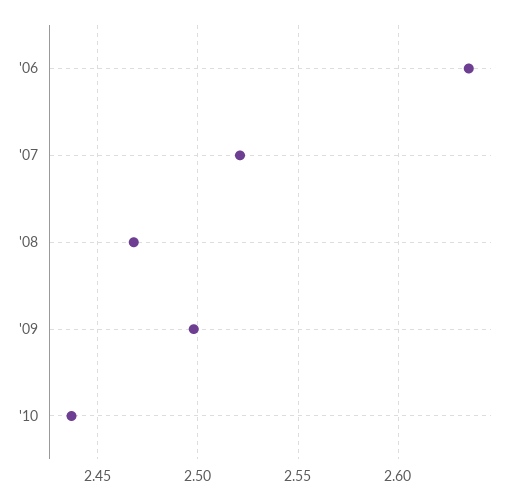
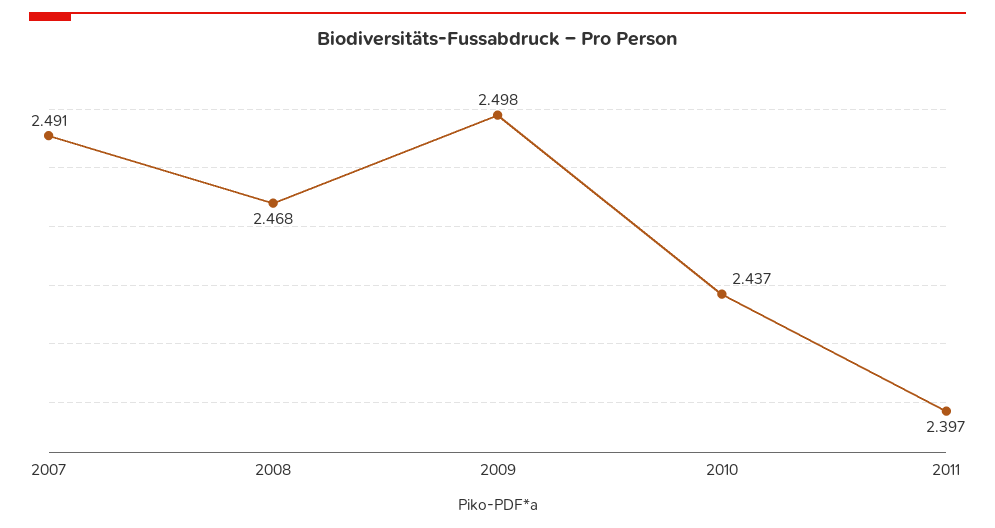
'06: 2.635 -> none
'07: 2.52 -> 2.491
2011: none -> 2.397

